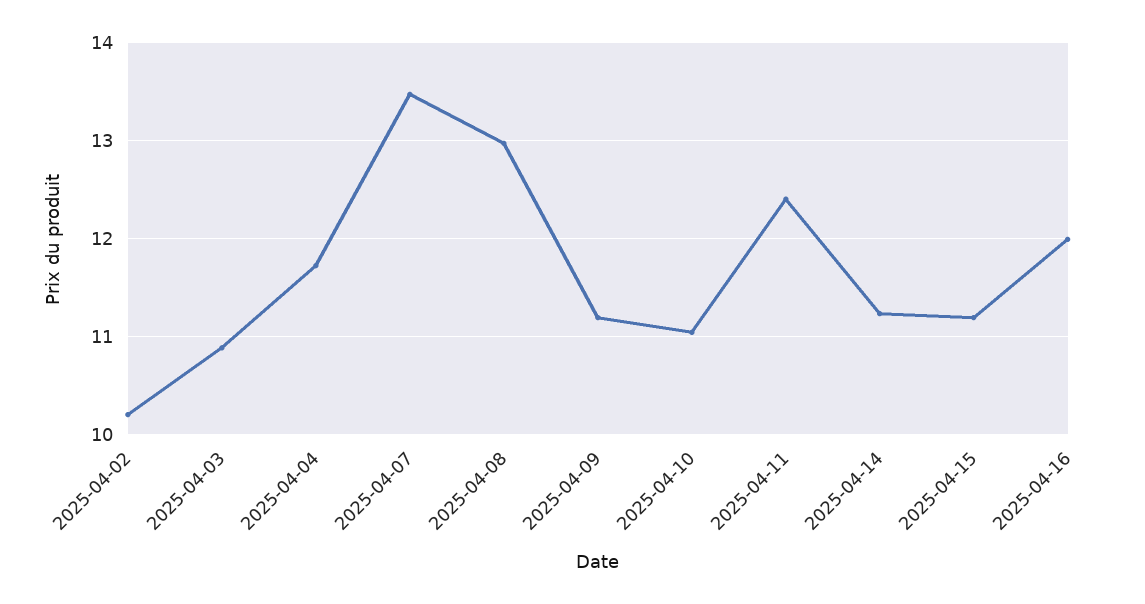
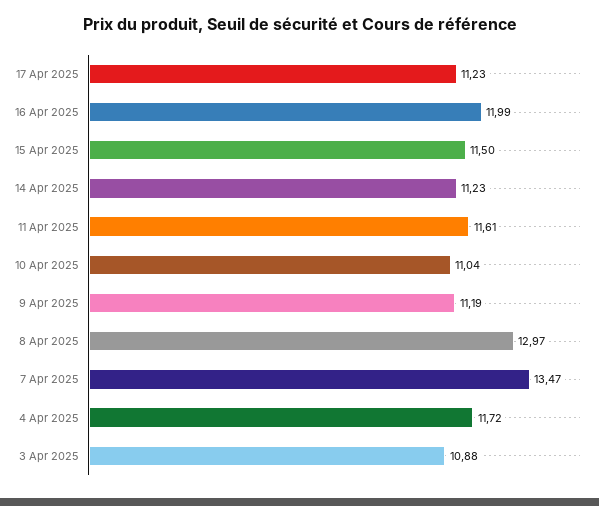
2025-04-02: 10.2 -> none
2025-04-11: 12.4 -> 11.61
2025-04-15: 11.2 -> 11.5
17 Apr 2025: none -> 11.23

